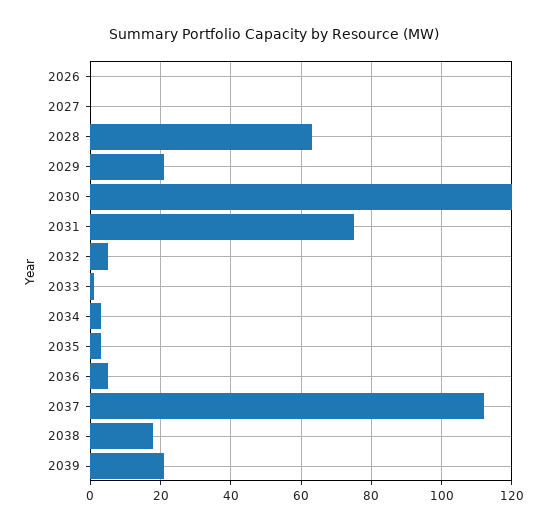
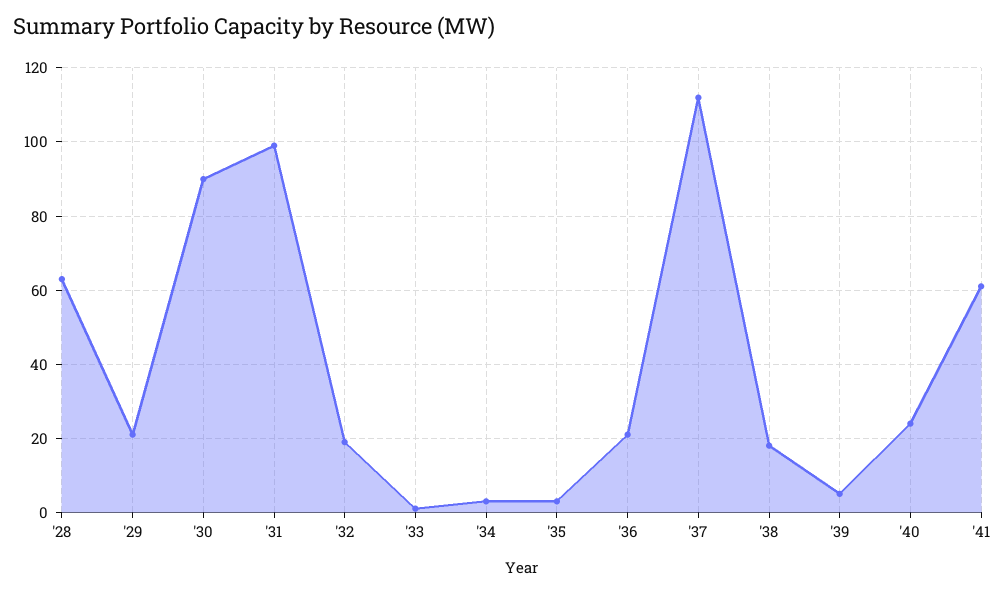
2026: 0 -> none
2027: 0 -> none
2030: 120 -> 90
2031: 75 -> 100
2032: 5 -> 20
2036: 5 -> 20
2039: 20 -> 5
'40: none -> 25
'41: none -> 60

